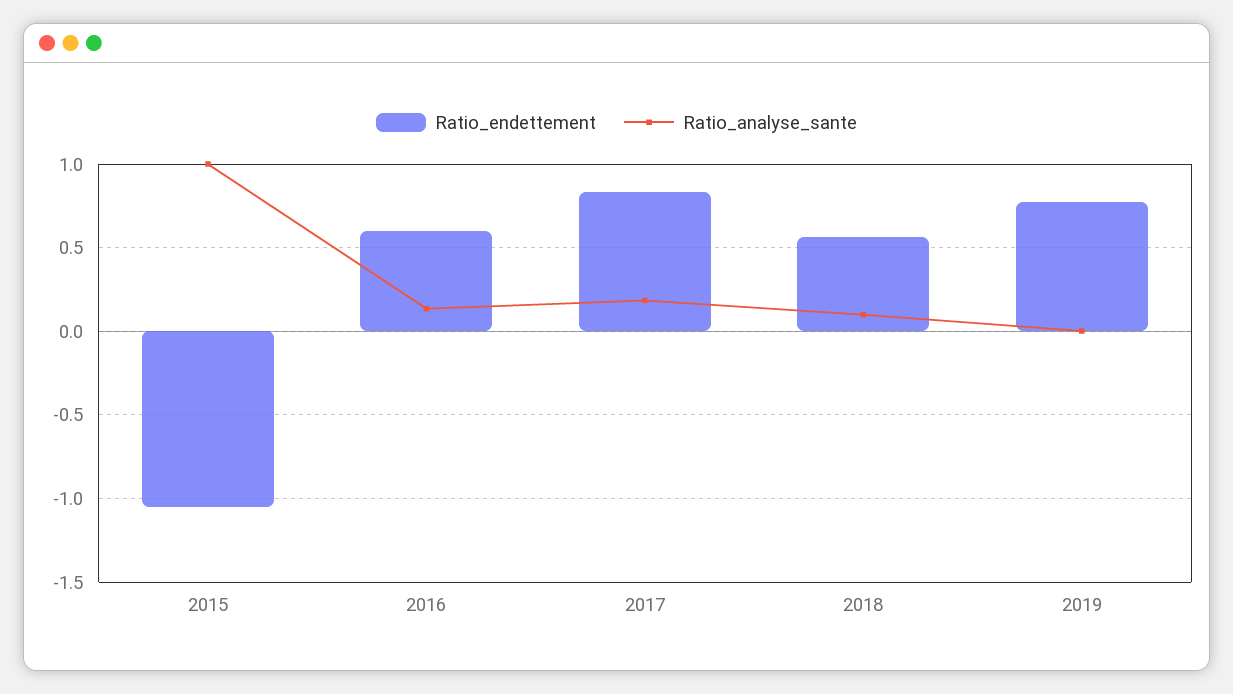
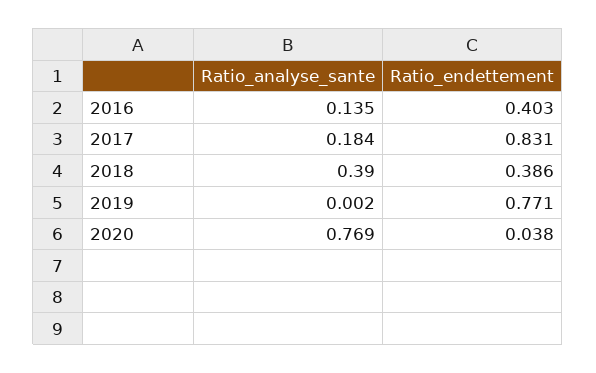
Ratio_endettement, 2015: -1.05 -> none
Ratio_analyse_sante, 2015: 1 -> none
Ratio_endettement, 2016: 0.6 -> 0.403
Ratio_endettement, 2018: 0.55 -> 0.386
Ratio_analyse_sante, 2018: 0.1 -> 0.39
Ratio_analyse_sante, 2020: none -> 0.769
Ratio_endettement, 2020: none -> 0.038

